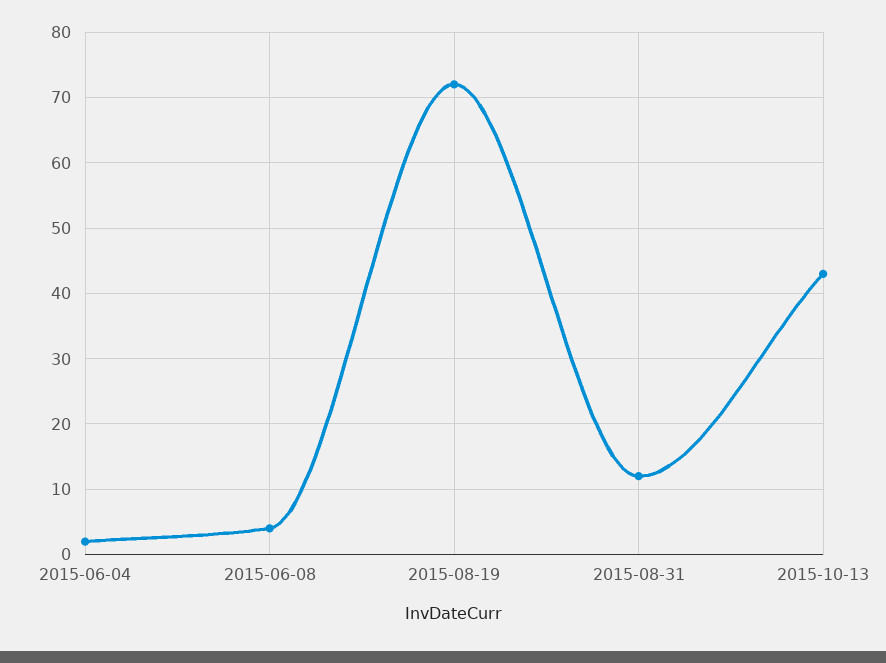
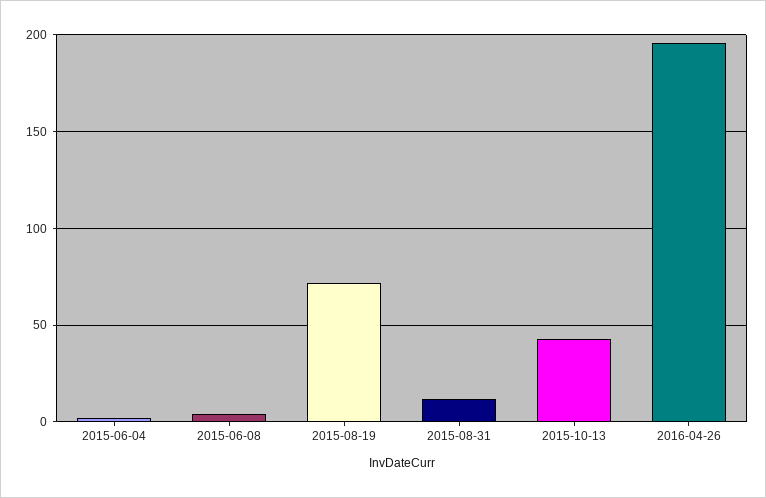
2016-04-26: none -> 195

